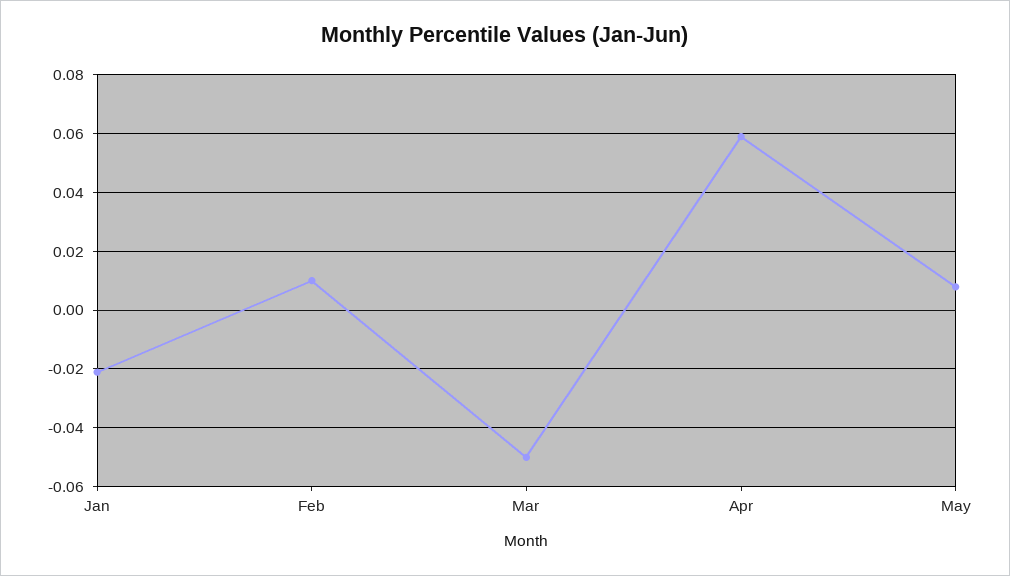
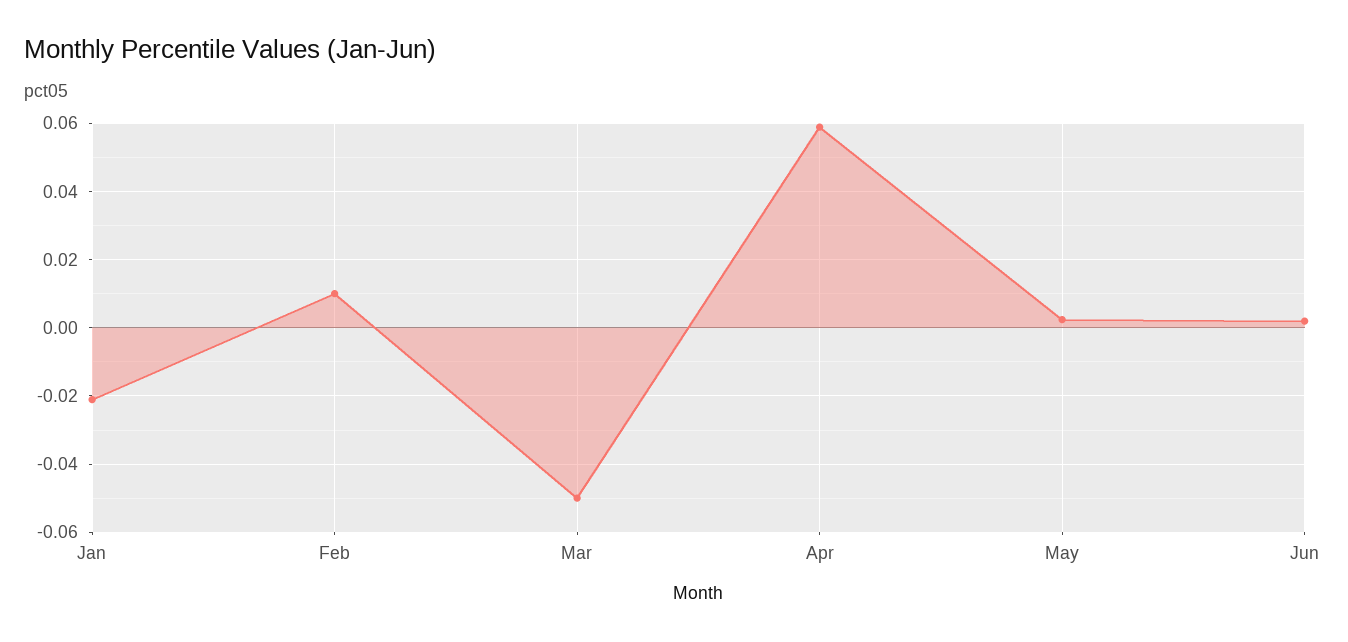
May: 0.0075 -> 0.002
Jun: none -> 0.002

